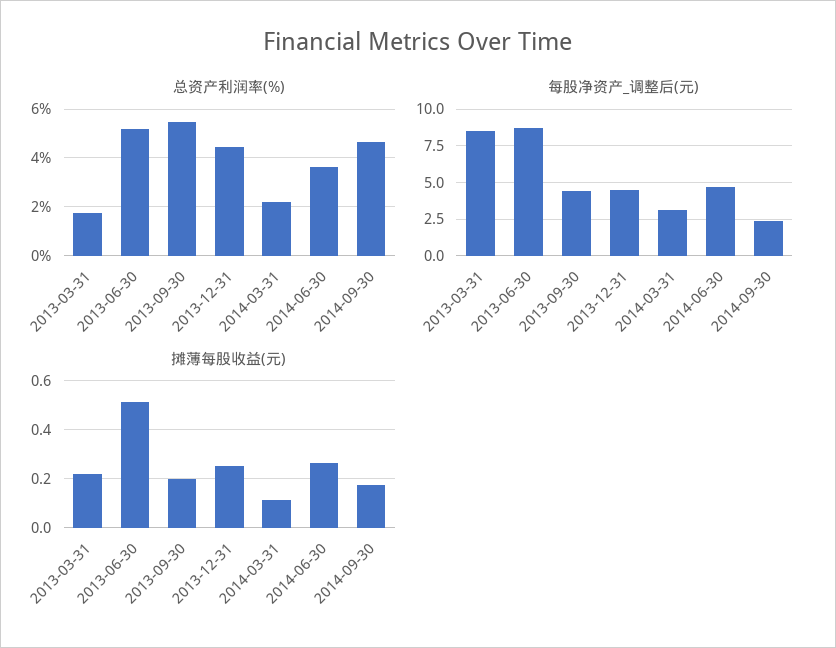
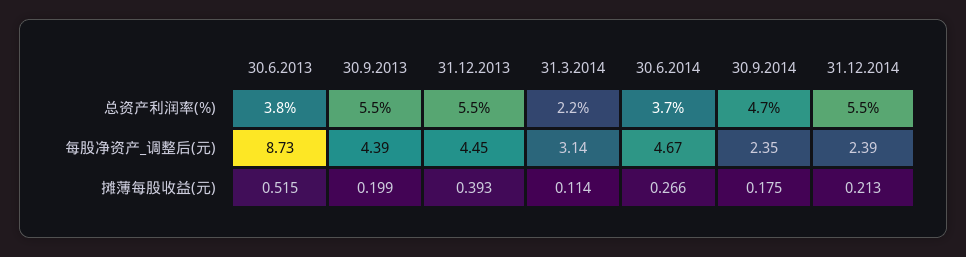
总资产利润率(%), 2013-03-31: 1.75 -> none
总资产利润率(%), 2013-06-30: 5.25 -> 3.8
总资产利润率(%), 2013-12-31: 4.5 -> 5.5
每股净资产_调整后(元), 2013-03-31: 8.5 -> none
摊薄每股收益(元), 2013-03-31: 0.225 -> none
摊薄每股收益(元), 2013-12-31: 0.25 -> 0.393
总资产利润率(%), 31.12.2014: none -> 5.5
每股净资产_调整后(元), 31.12.2014: none -> 2.39
摊薄每股收益(元), 31.12.2014: none -> 0.213

